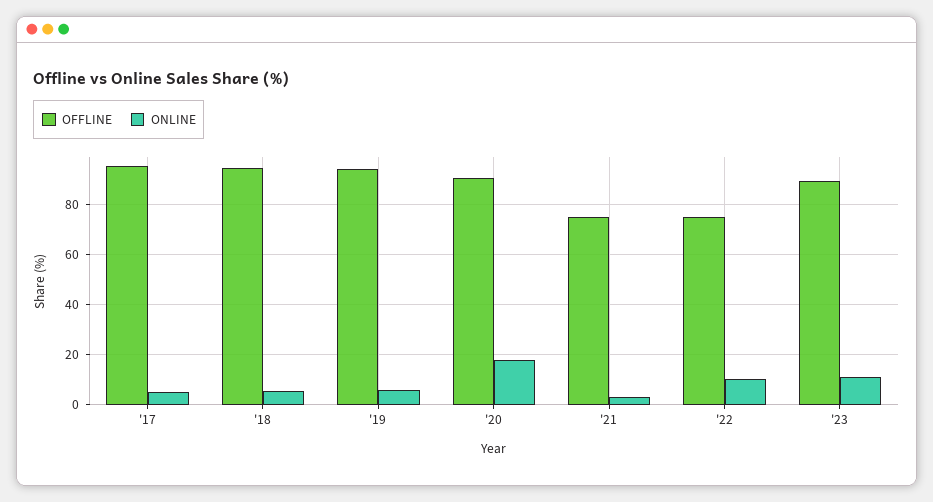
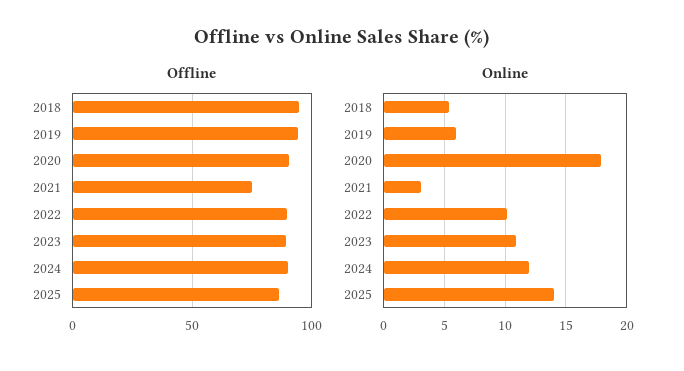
OFFLINE, '17: 95 -> none
ONLINE, '17: 5 -> none
OFFLINE, '22: 75 -> 90
OFFLINE, 2024: none -> 90
OFFLINE, 2025: none -> 85
ONLINE, 2024: none -> 12
ONLINE, 2025: none -> 14

